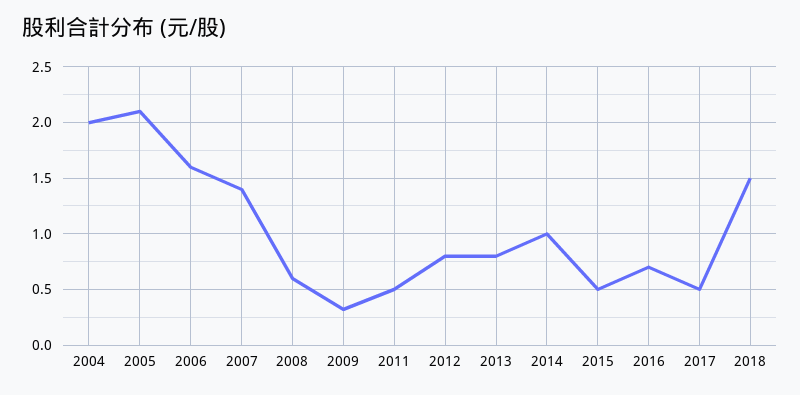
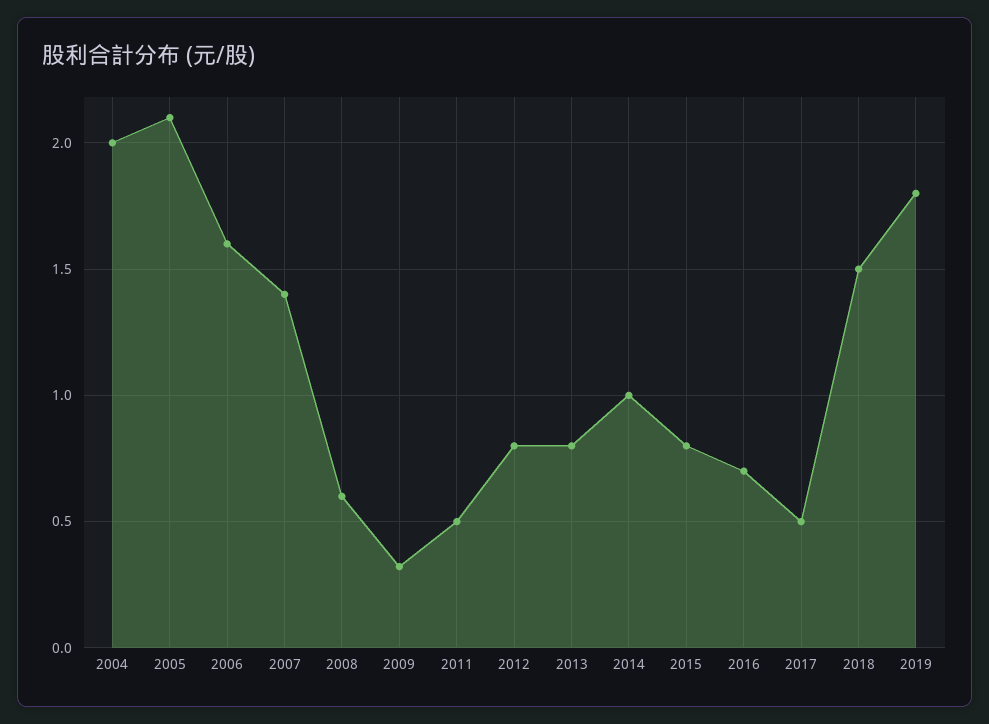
2015: 0.5 -> 0.8
2019: none -> 1.8

